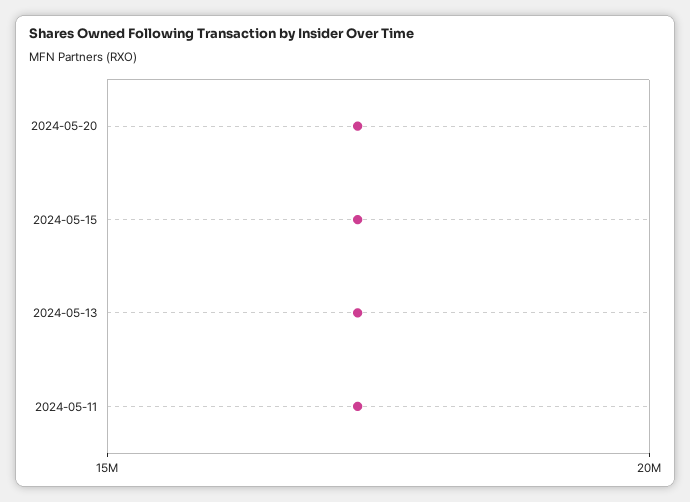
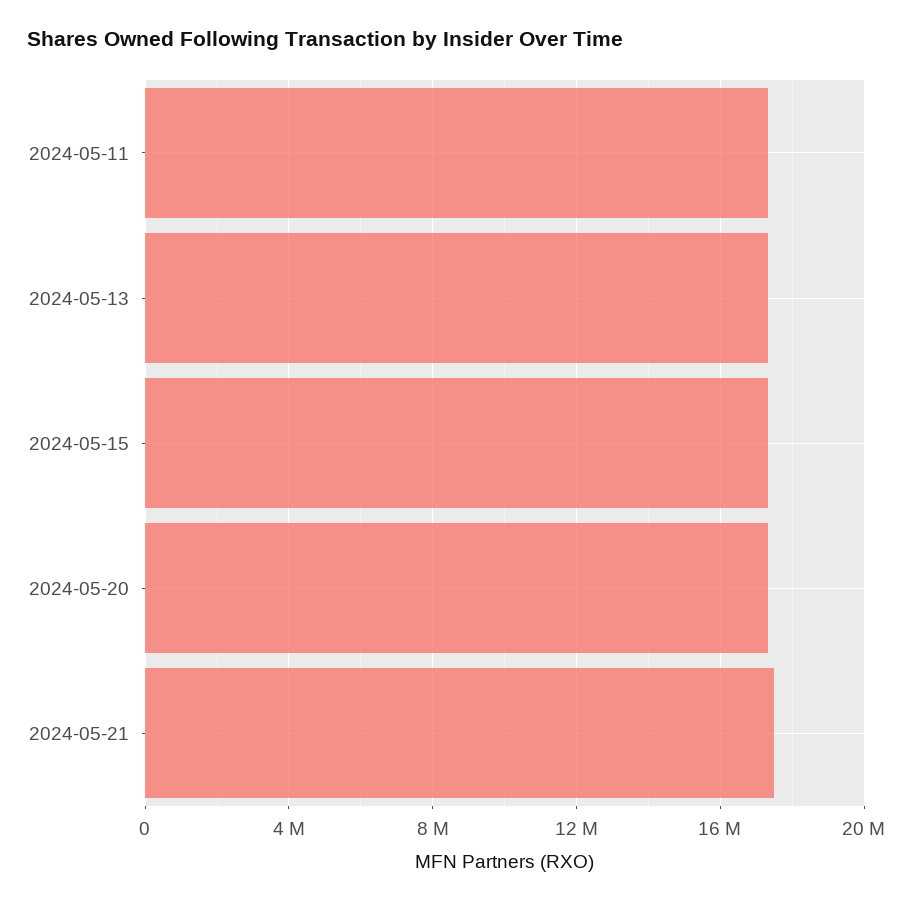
2024-05-21: none -> 17500000

